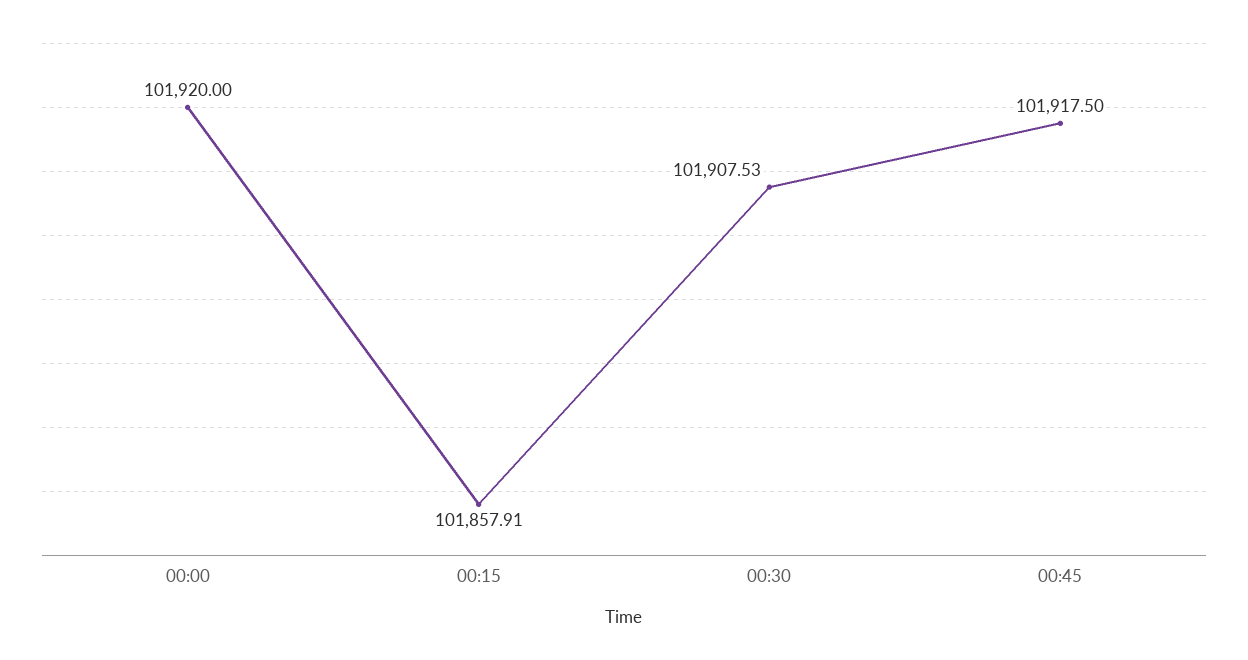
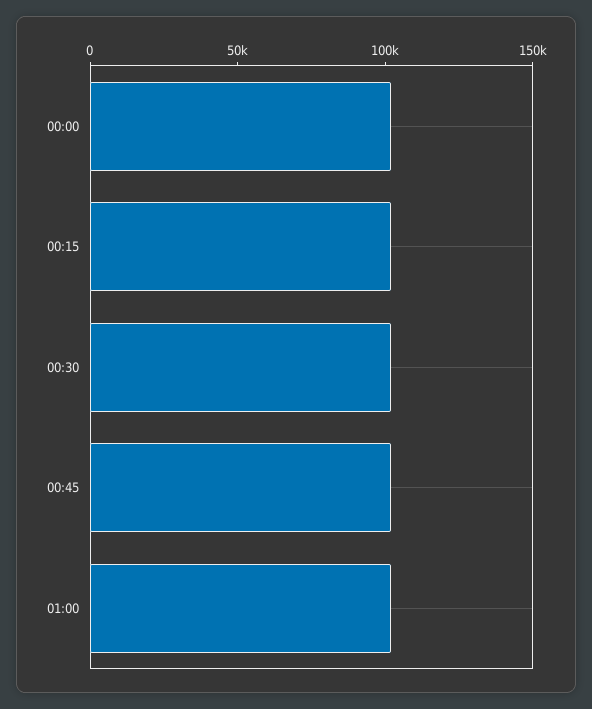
01:00: none -> 100000

